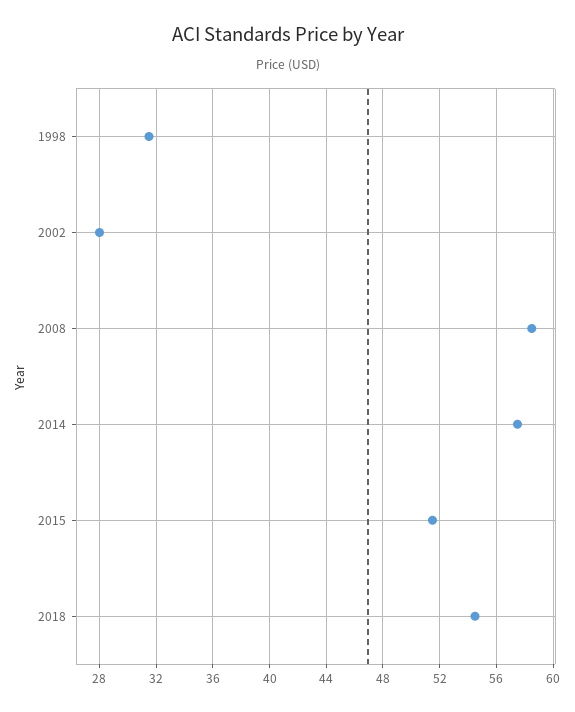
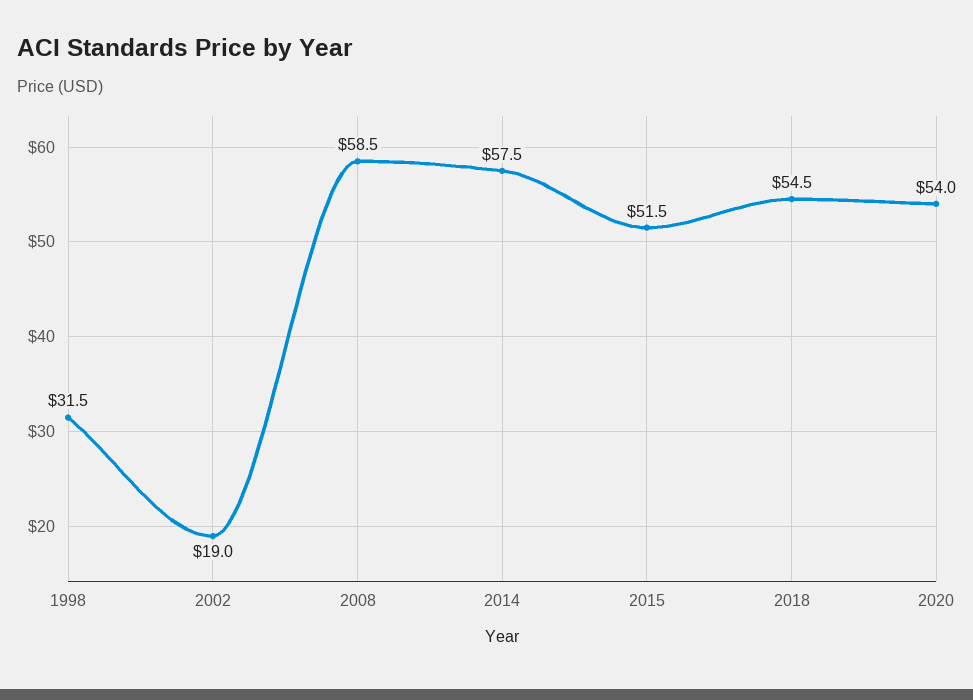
2002: 28 -> 19
2020: none -> 54

